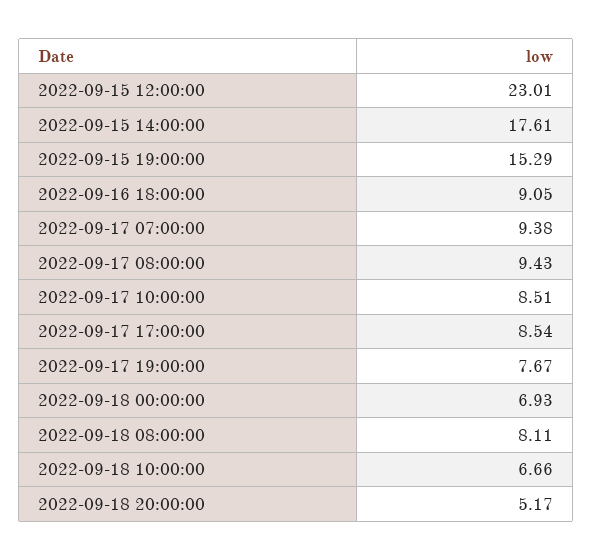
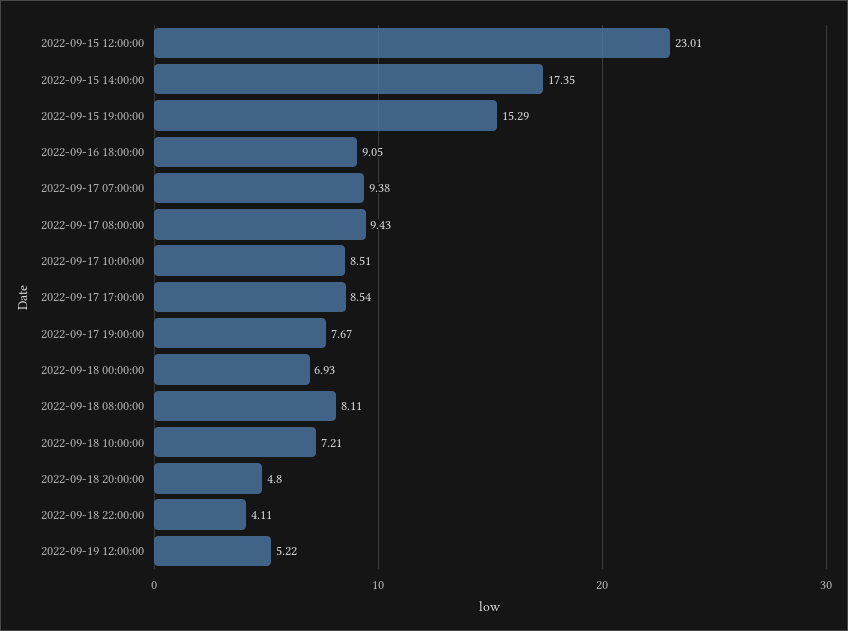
2022-09-15 14:00:00: 17.61 -> 17.35
2022-09-18 10:00:00: 6.66 -> 7.21
2022-09-18 20:00:00: 5.17 -> 4.8
2022-09-18 22:00:00: none -> 4.11
2022-09-19 12:00:00: none -> 5.22

